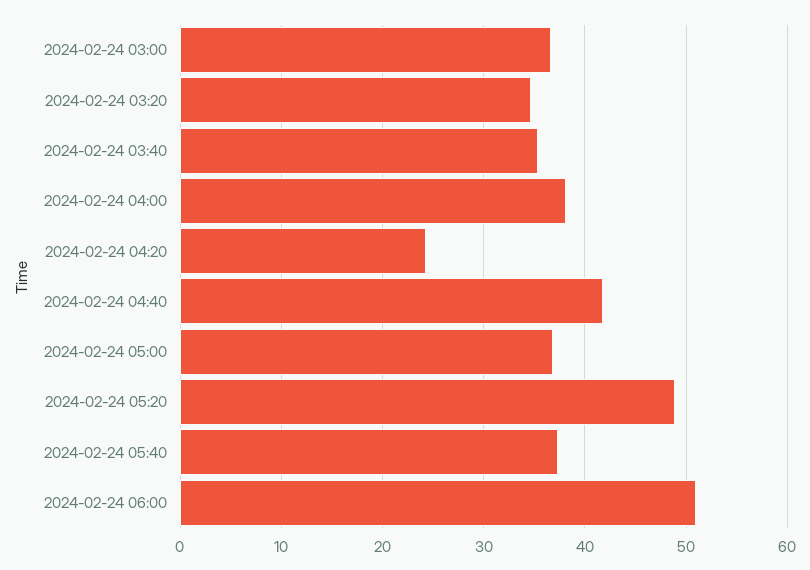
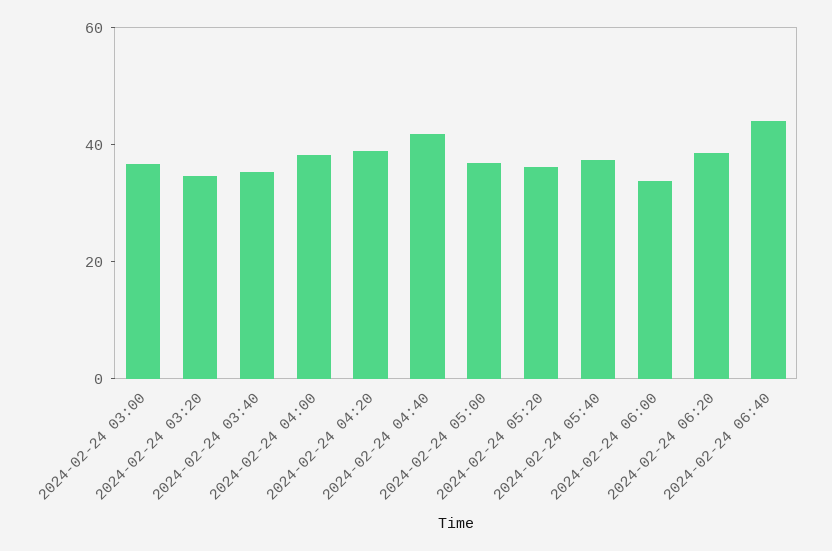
2024-02-24 04:20: 24 -> 40
2024-02-24 05:20: 49 -> 35
2024-02-24 06:00: 51 -> 35
2024-02-24 06:20: none -> 40
2024-02-24 06:40: none -> 45

